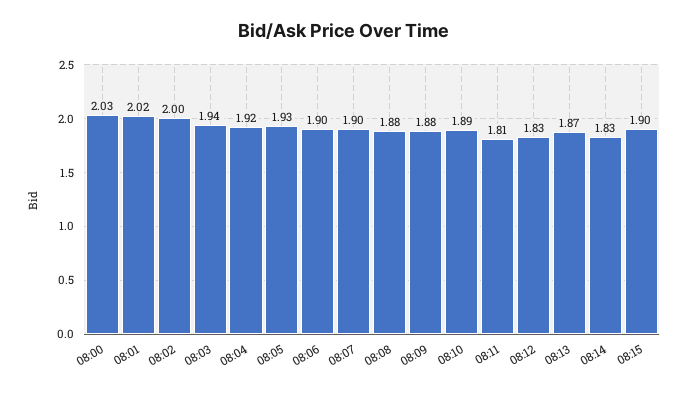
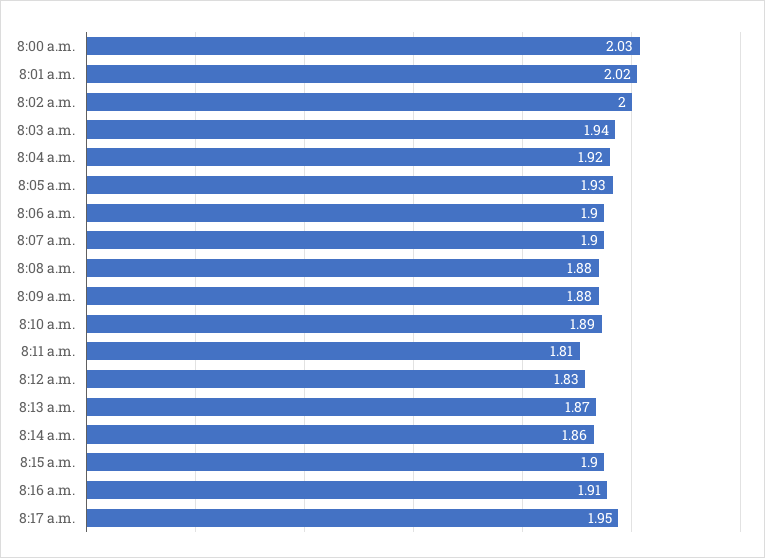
08:14: 1.83 -> 1.86
8:16 a.m.: none -> 1.91
8:17 a.m.: none -> 1.95

